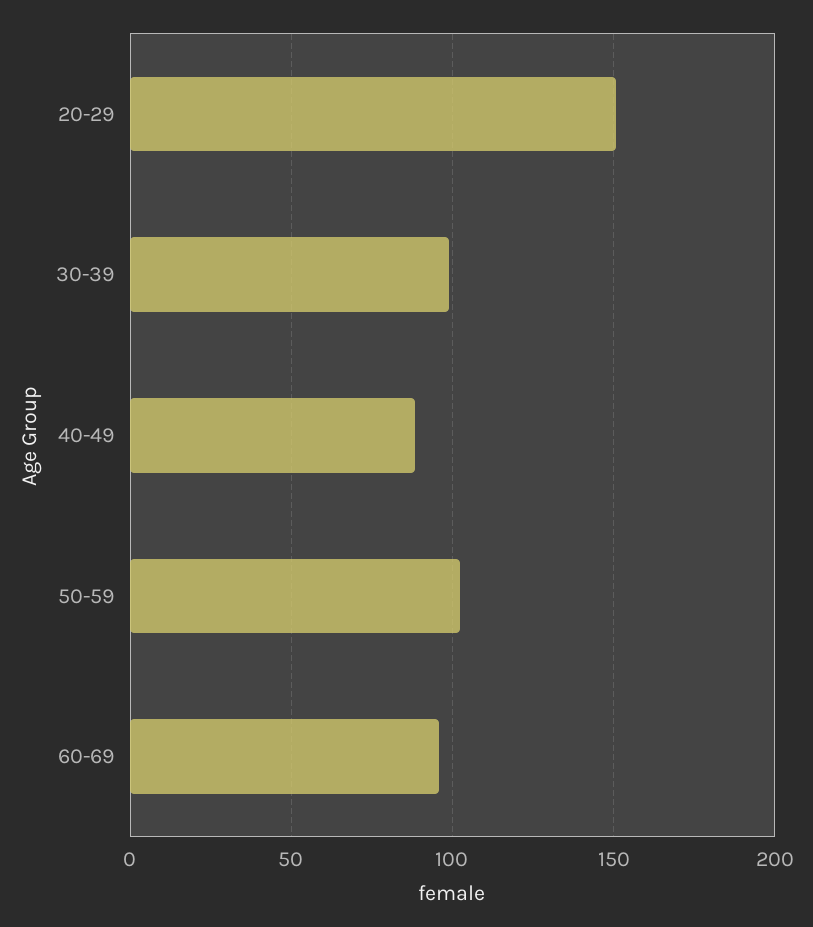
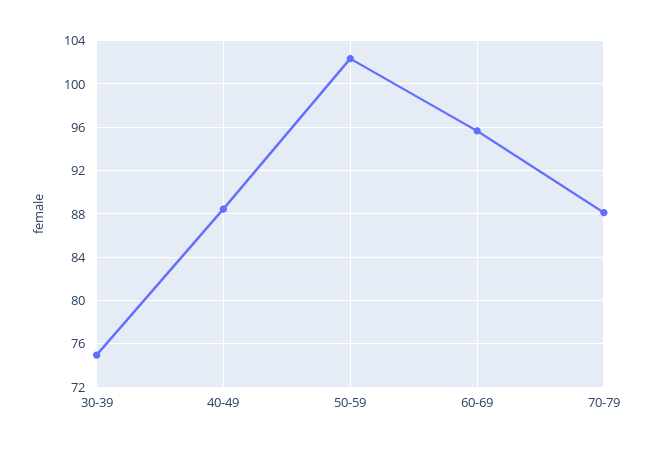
20-29: 150 -> none
30-39: 100 -> 75
70-79: none -> 88

